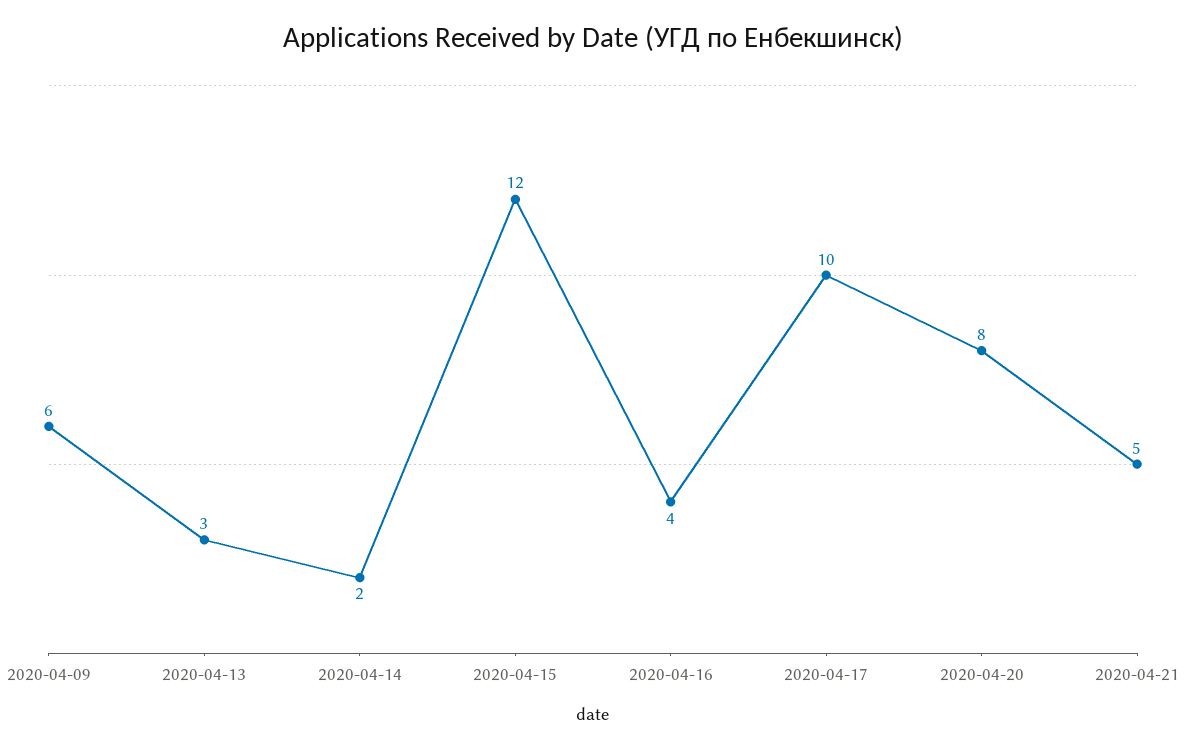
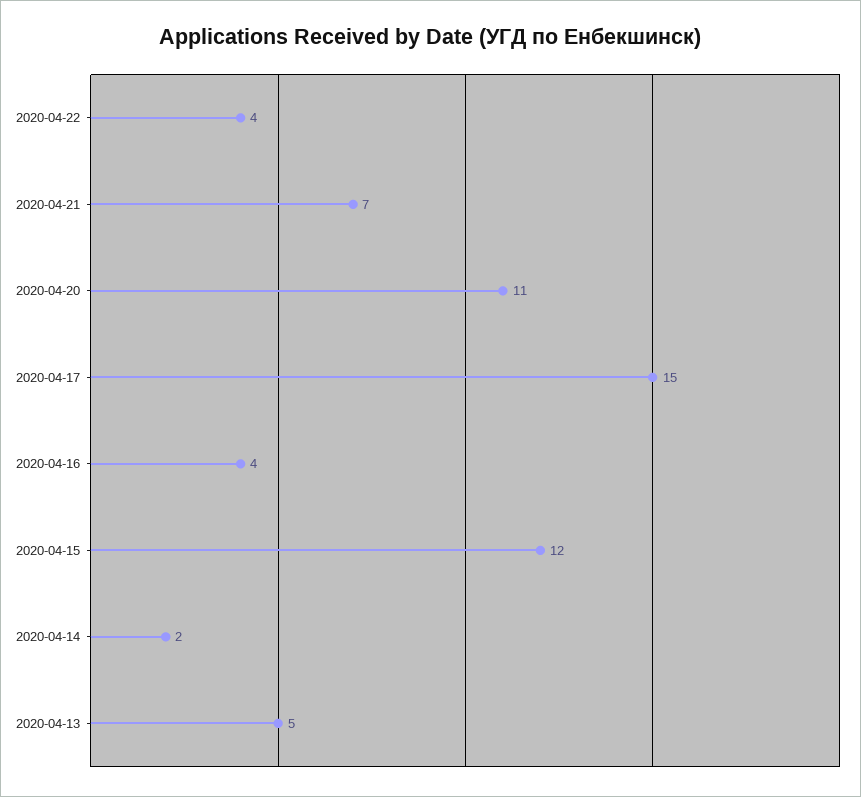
2020-04-09: 6 -> none
2020-04-13: 3 -> 5
2020-04-17: 10 -> 15
2020-04-20: 8 -> 11
2020-04-21: 5 -> 7
2020-04-22: none -> 4

